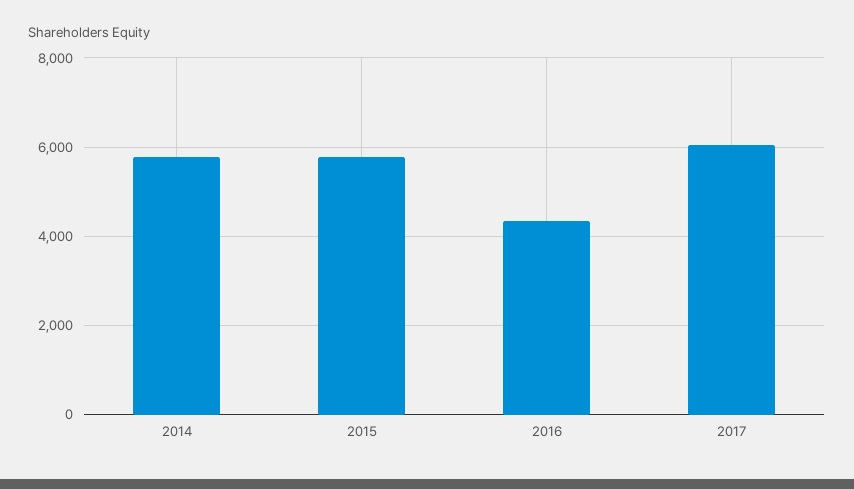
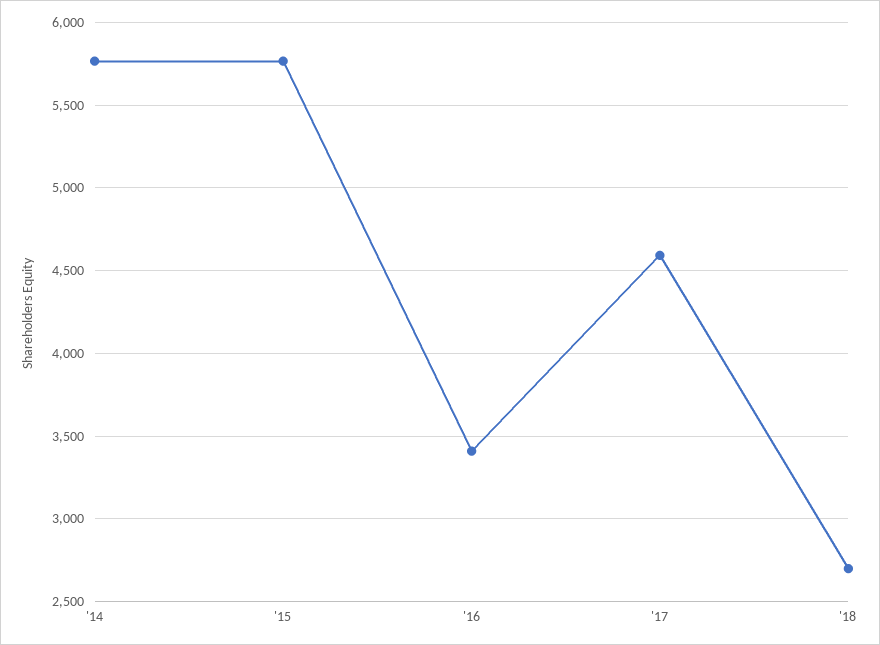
2016: 4400 -> 3400
2017: 6000 -> 4600
'18: none -> 2700

